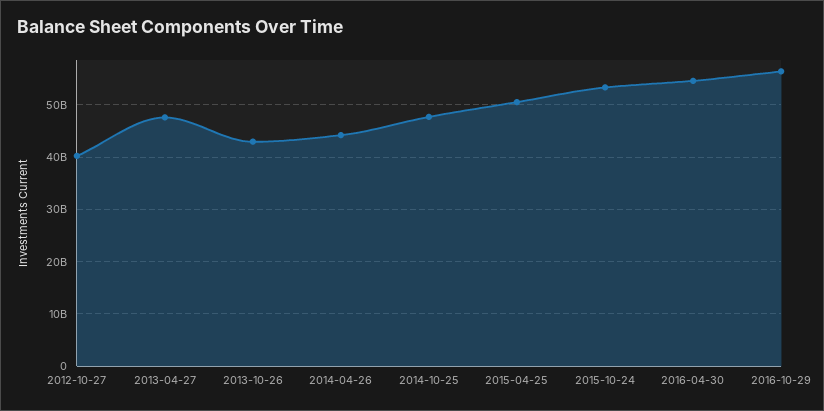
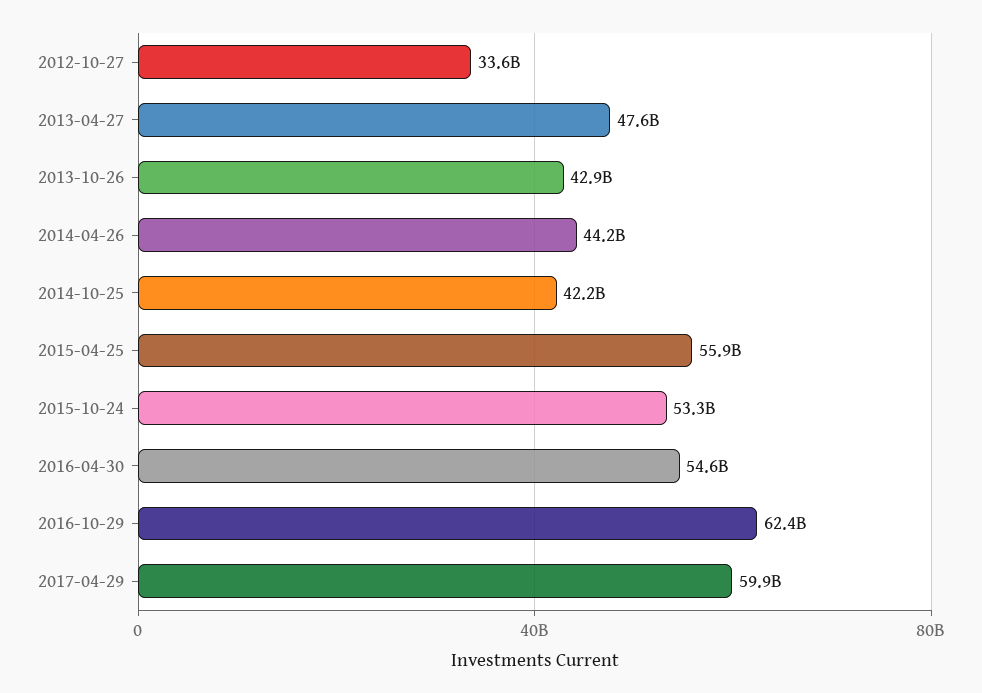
2012-10-27: 40000000000 -> 33600000000
2014-10-25: 48000000000 -> 42200000000
2015-04-25: 50000000000 -> 55900000000
2016-10-29: 56000000000 -> 62400000000
2017-04-29: none -> 59900000000

